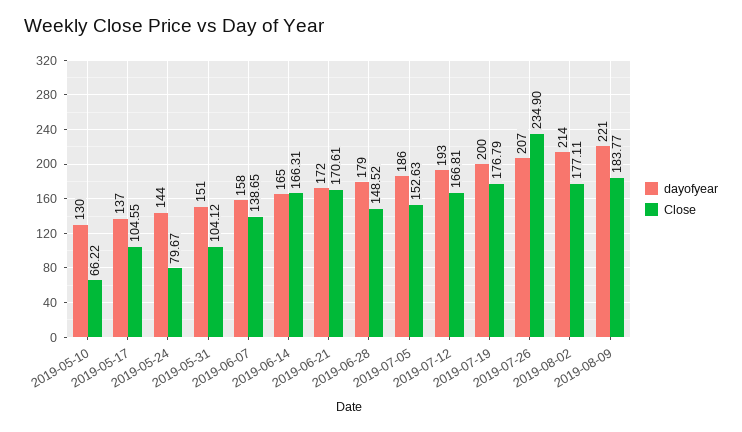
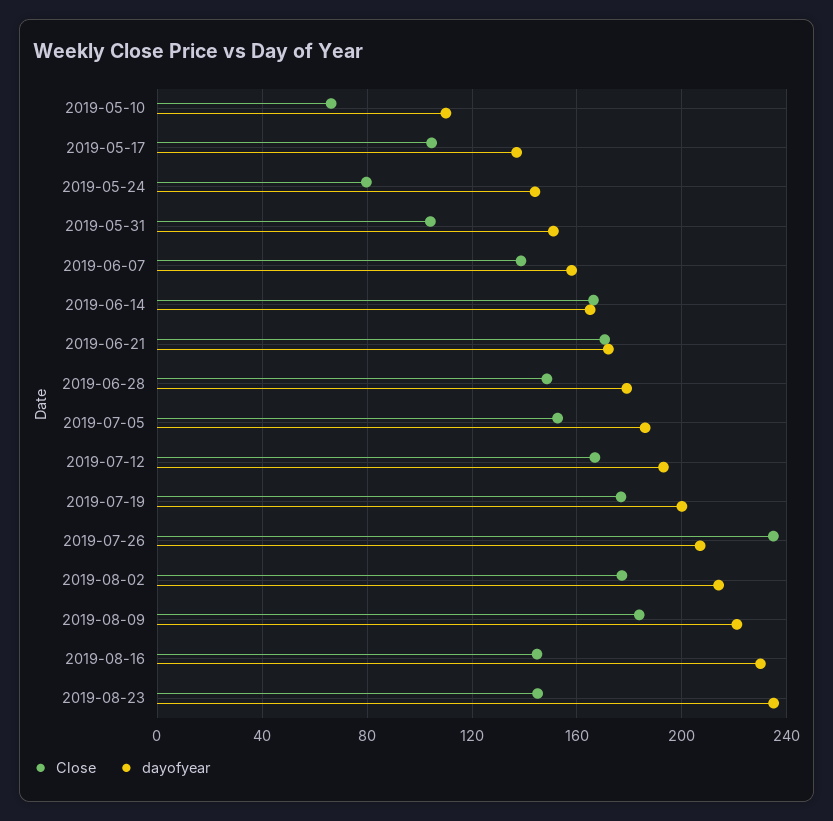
dayofyear, 2019-05-10: 130 -> 110
Close, 2019-08-16: none -> 145
dayofyear, 2019-08-16: none -> 230
Close, 2019-08-23: none -> 145
dayofyear, 2019-08-23: none -> 235

